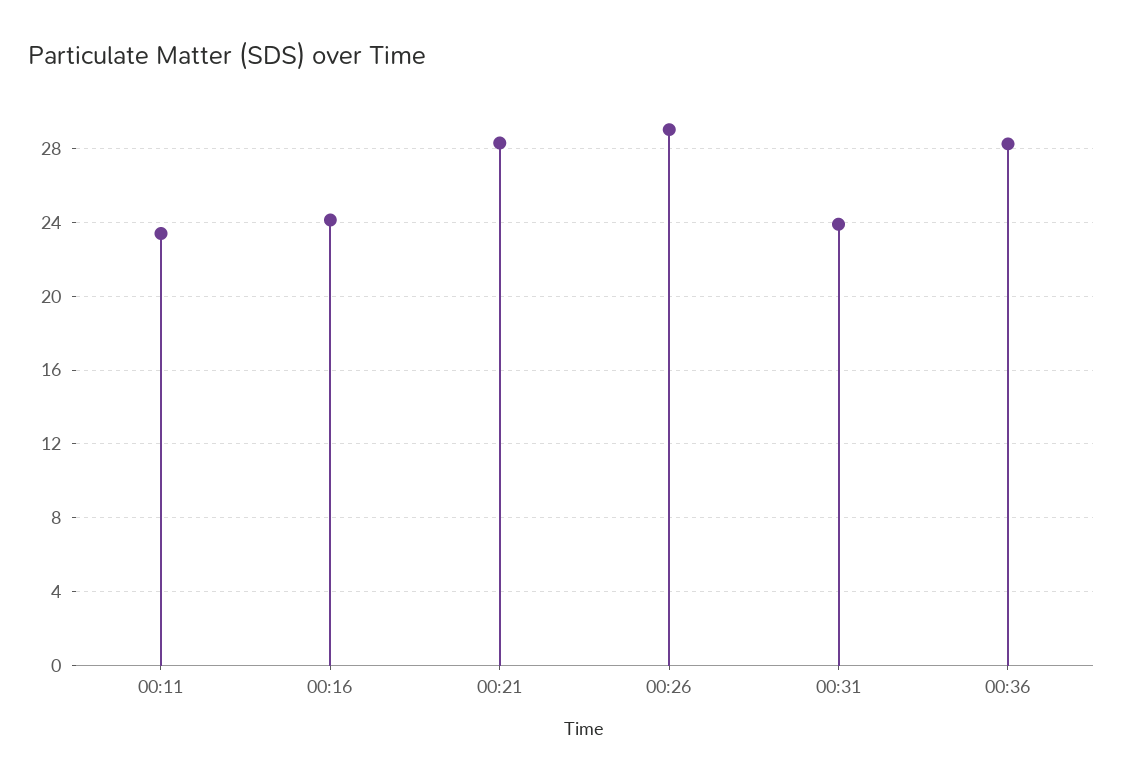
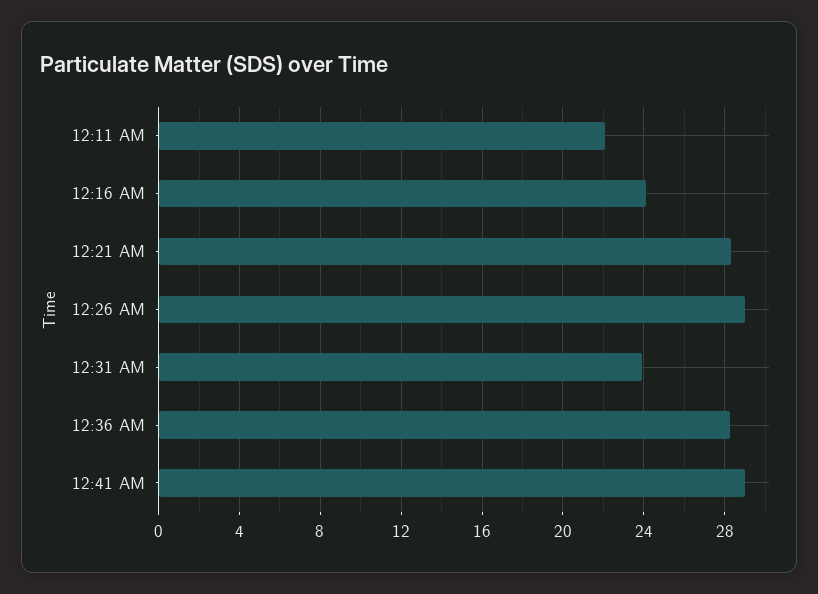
00:11: 23.5 -> 22
12:41 AM: none -> 29

